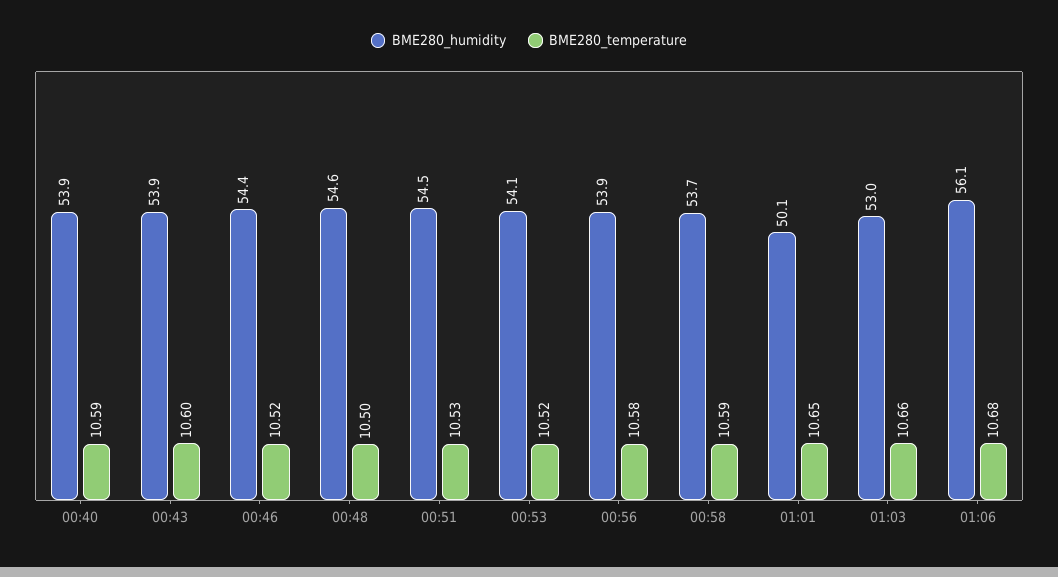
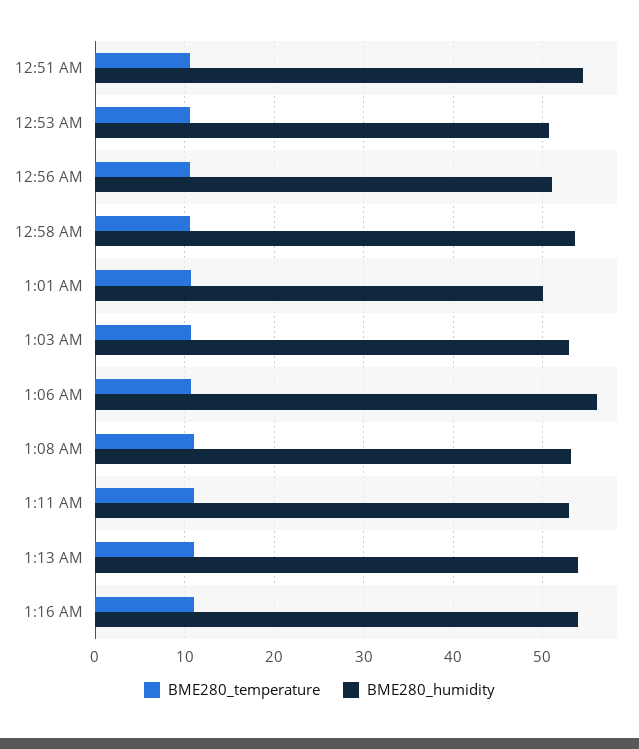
BME280_humidity, 00:40: 53.9 -> none
BME280_temperature, 00:40: 10.59 -> none
BME280_humidity, 00:43: 53.9 -> none
BME280_temperature, 00:43: 10.6 -> none
BME280_humidity, 00:46: 54.4 -> none
BME280_temperature, 00:46: 10.52 -> none
BME280_humidity, 00:48: 54.6 -> none
BME280_temperature, 00:48: 10.5 -> none
BME280_humidity, 00:53: 54.1 -> 51
BME280_humidity, 00:56: 53.9 -> 51
BME280_temperature, 1:08 AM: none -> 11
BME280_humidity, 1:08 AM: none -> 53
BME280_temperature, 1:11 AM: none -> 11
BME280_humidity, 1:11 AM: none -> 53
BME280_temperature, 1:13 AM: none -> 11
BME280_humidity, 1:13 AM: none -> 54
BME280_temperature, 1:16 AM: none -> 11
BME280_humidity, 1:16 AM: none -> 54

